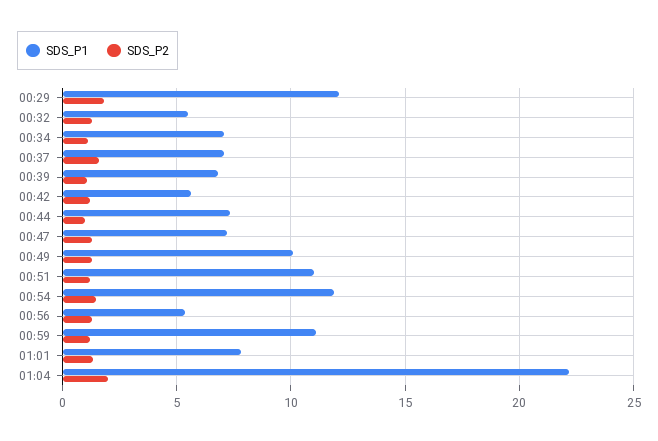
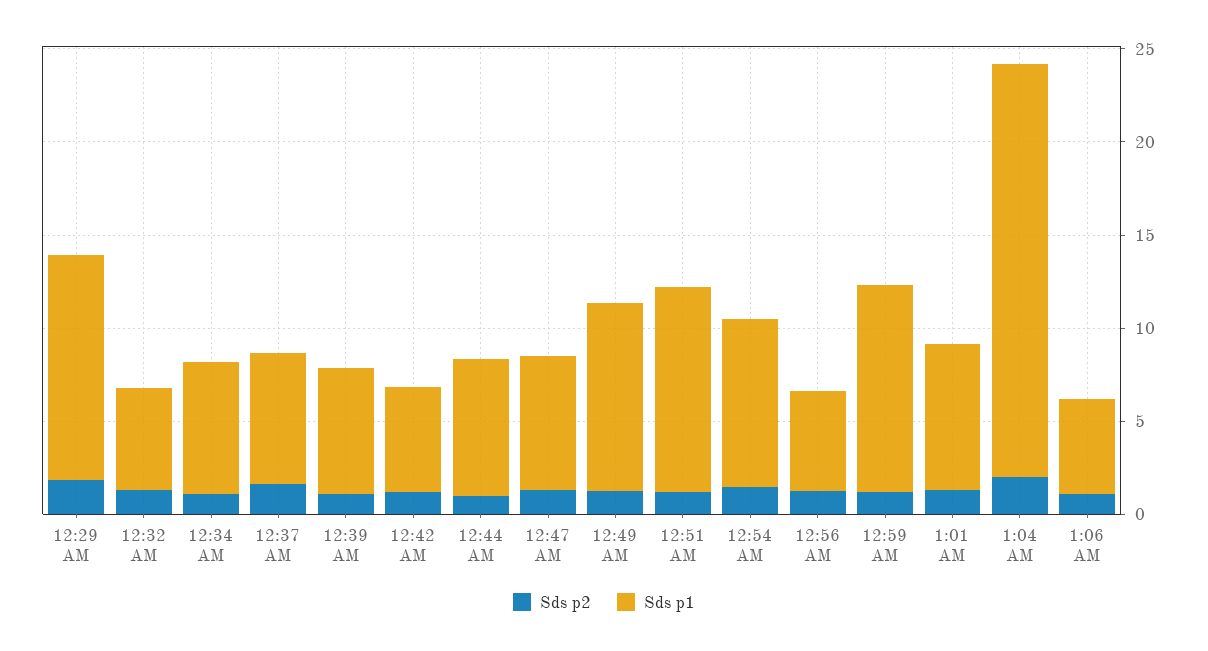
SDS_P1, 00:54: 12 -> 9
SDS_P2, 1:06 AM: none -> 1
SDS_P1, 1:06 AM: none -> 5

